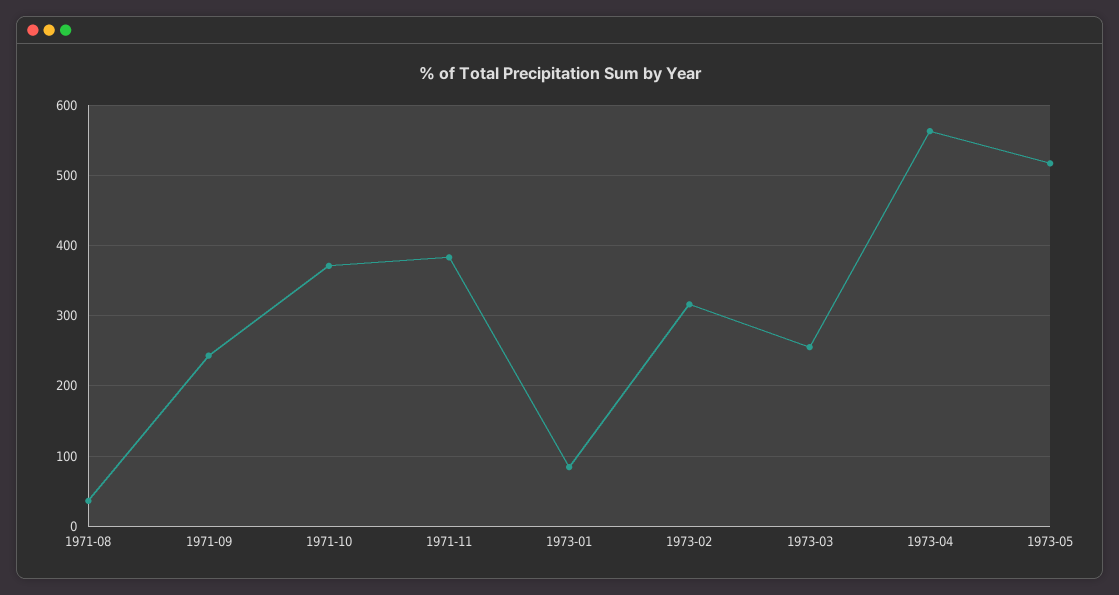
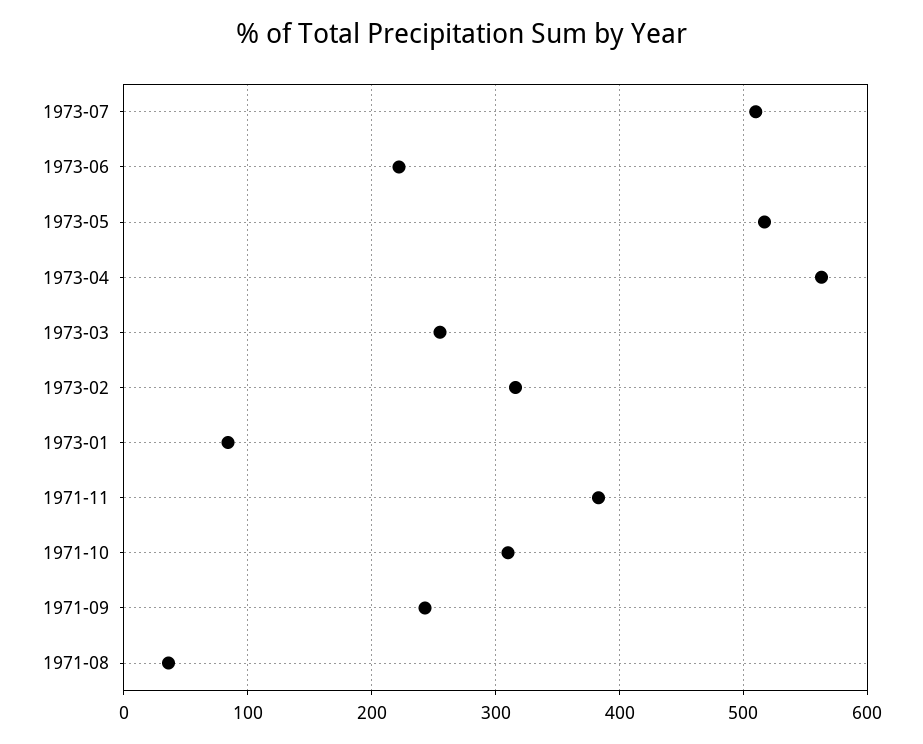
1971-10: 370 -> 310
1973-07: none -> 510
1973-06: none -> 220

